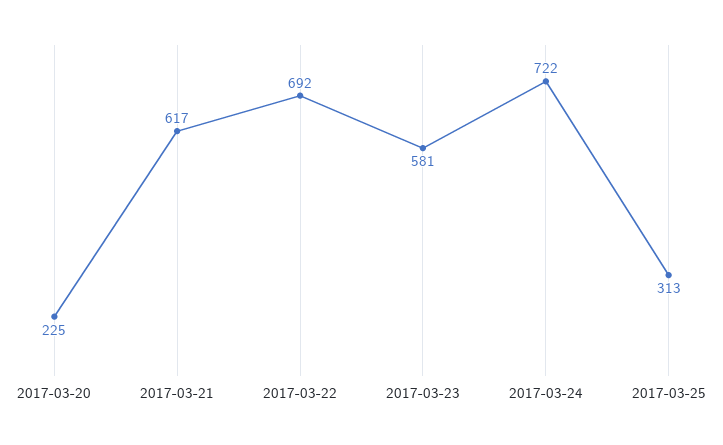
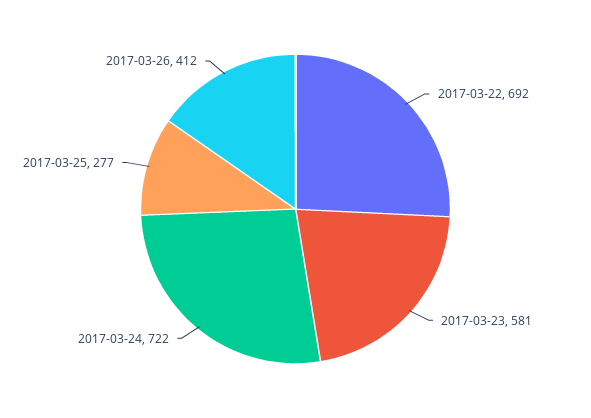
2017-03-20: 225 -> none
2017-03-21: 617 -> none
2017-03-25: 313 -> 277
2017-03-26: none -> 412

